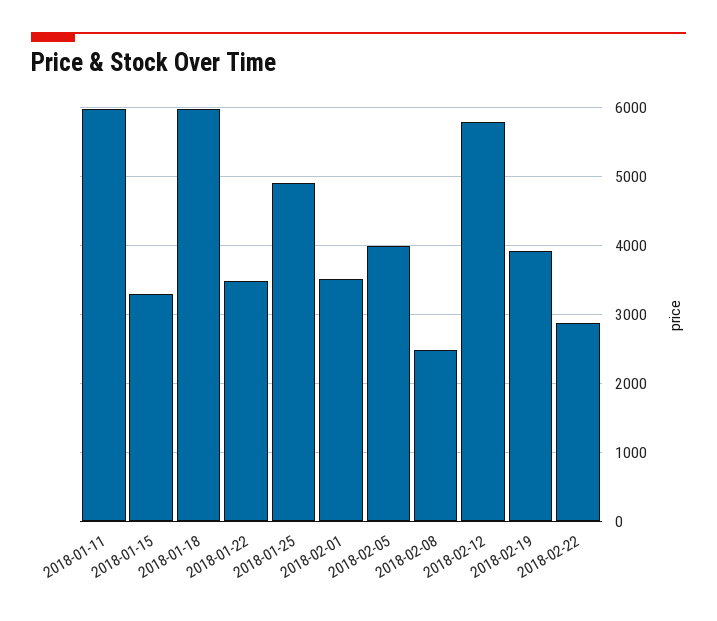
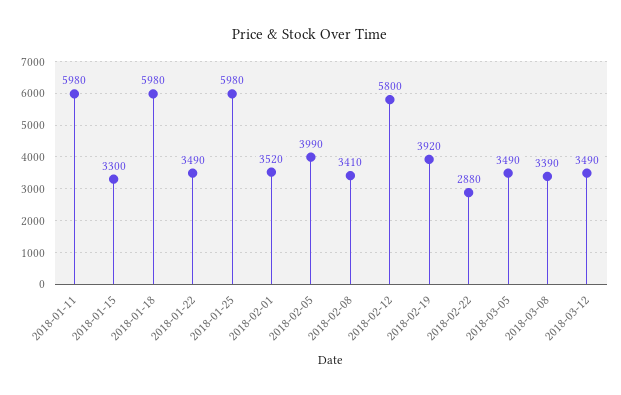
2018-01-25: 4900 -> 5980
2018-02-08: 2500 -> 3410
2018-03-05: none -> 3490
2018-03-08: none -> 3390
2018-03-12: none -> 3490

